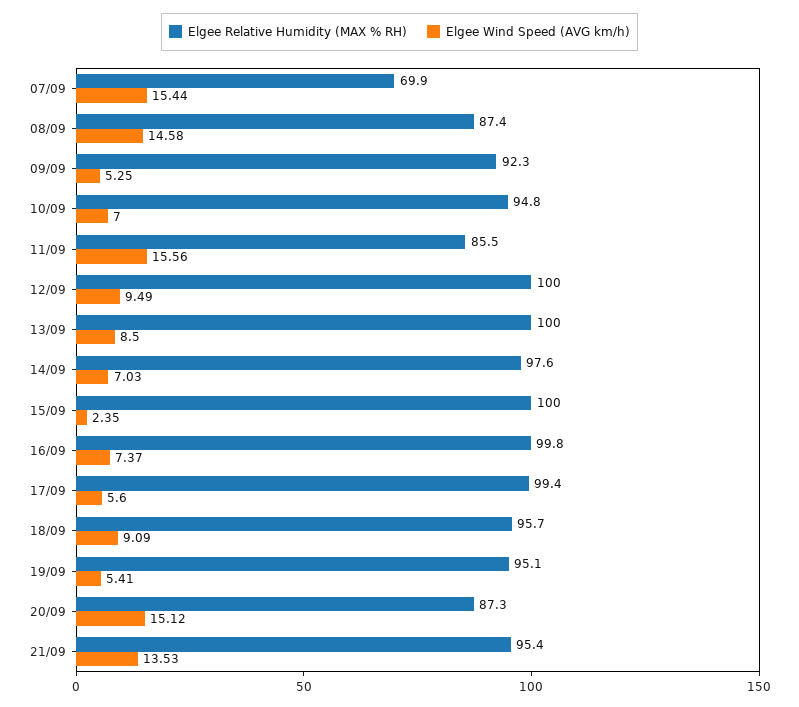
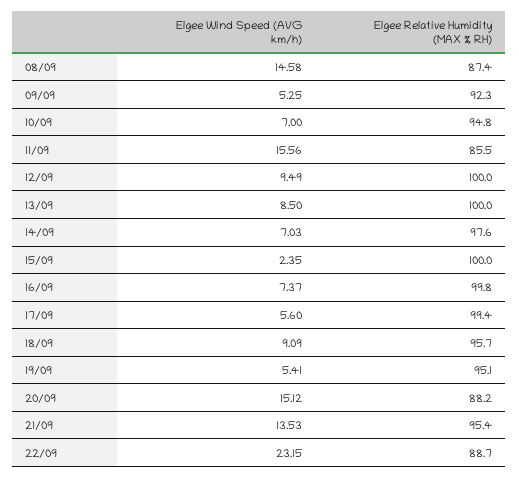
Elgee Relative Humidity (MAX % RH), 07/09: 69.9 -> none
Elgee Wind Speed (AVG km/h), 07/09: 15.44 -> none
Elgee Relative Humidity (MAX % RH), 20/09: 87.3 -> 88.2
Elgee Wind Speed (AVG km/h), 22/09: none -> 23.15
Elgee Relative Humidity (MAX % RH), 22/09: none -> 88.7

